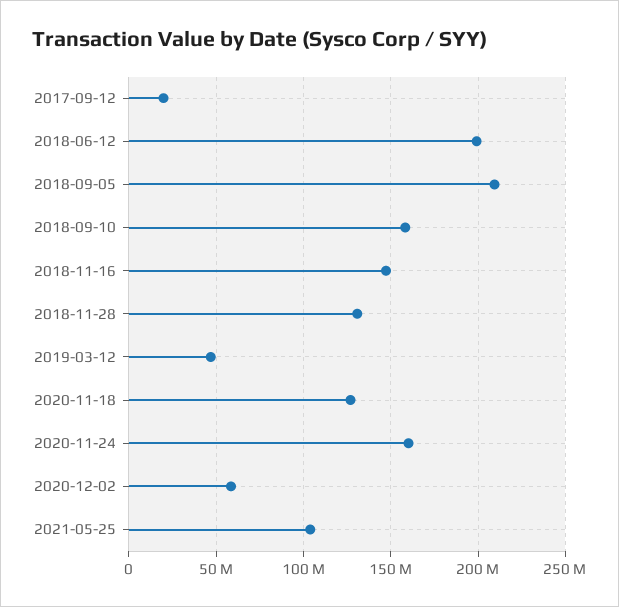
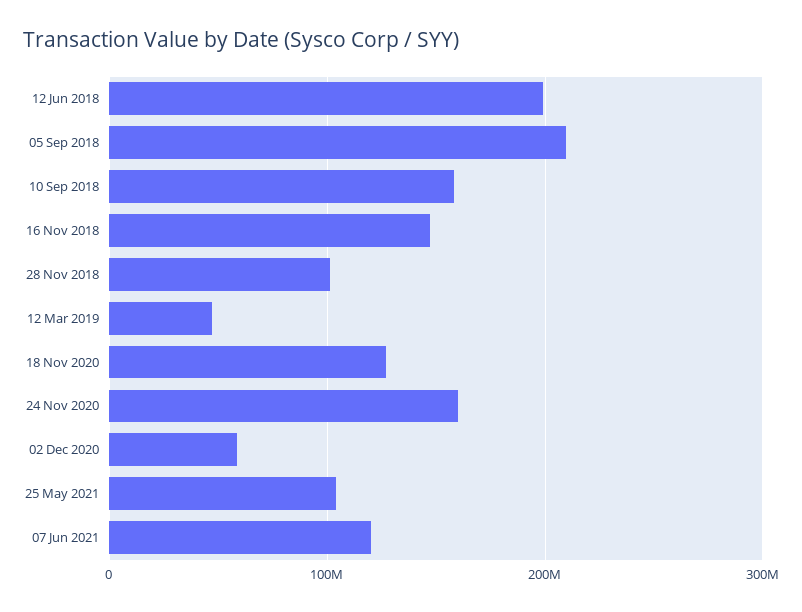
2017-09-12: 20000000 -> none
2018-11-28: 130000000 -> 100000000
07 Jun 2021: none -> 120000000

